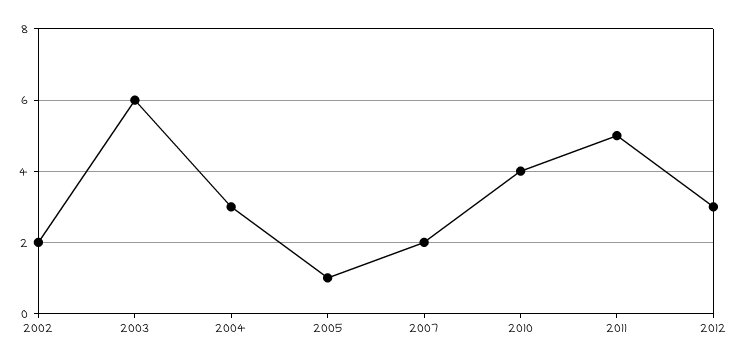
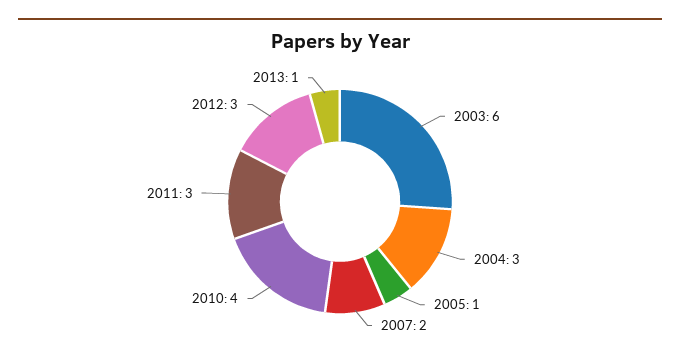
2002: 2 -> none
2011: 5 -> 3
2013: none -> 1

